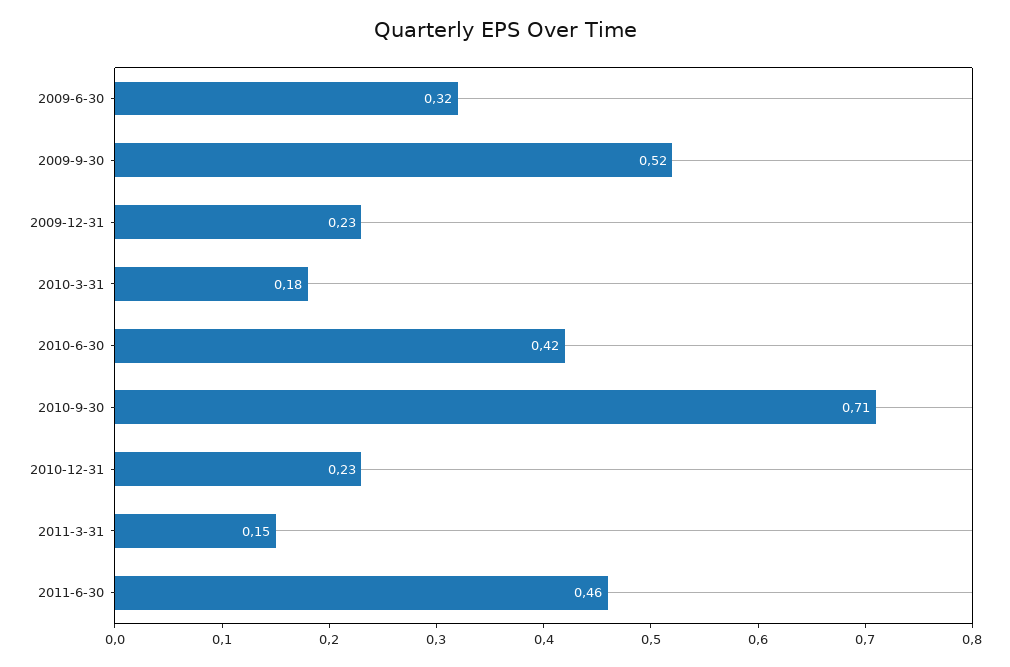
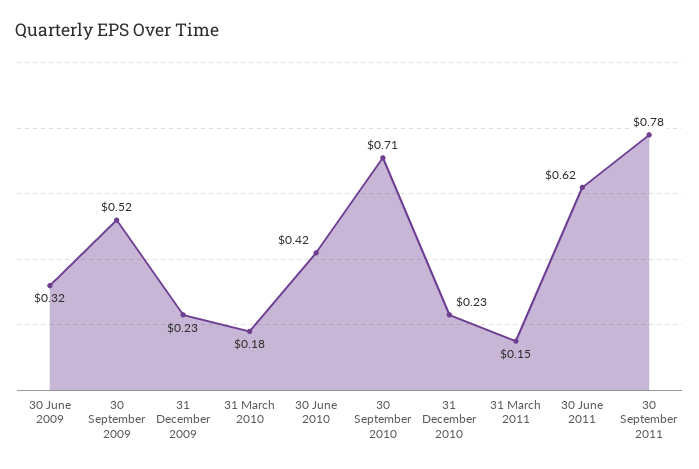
2011-6-30: 0.46 -> 0.62
30 September 2011: none -> 0.78

